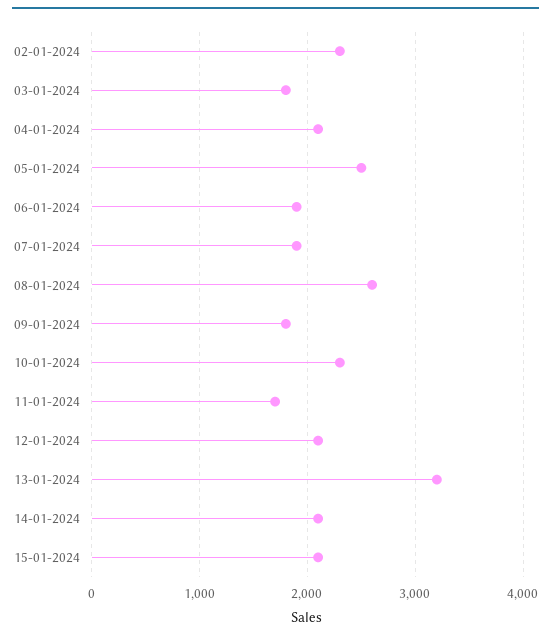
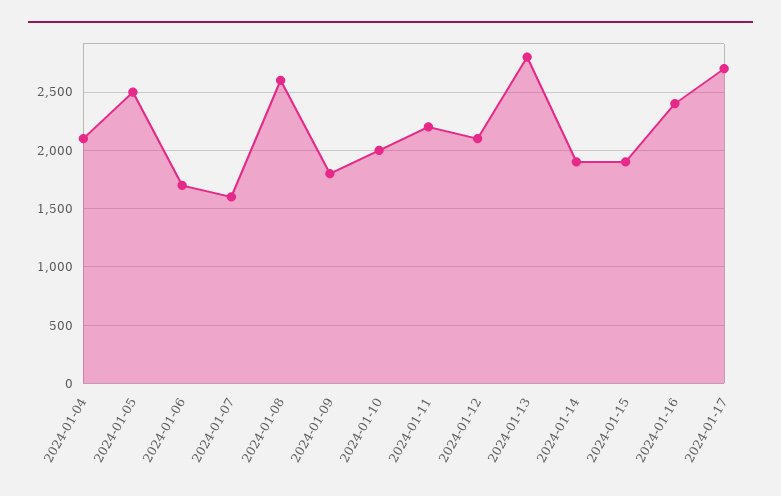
02-01-2024: 2300 -> none
03-01-2024: 1800 -> none
06-01-2024: 1900 -> 1700
07-01-2024: 1900 -> 1600
10-01-2024: 2300 -> 2000
11-01-2024: 1700 -> 2200
13-01-2024: 3200 -> 2800
14-01-2024: 2100 -> 1900
15-01-2024: 2100 -> 1900
2024-01-16: none -> 2400
2024-01-17: none -> 2700

